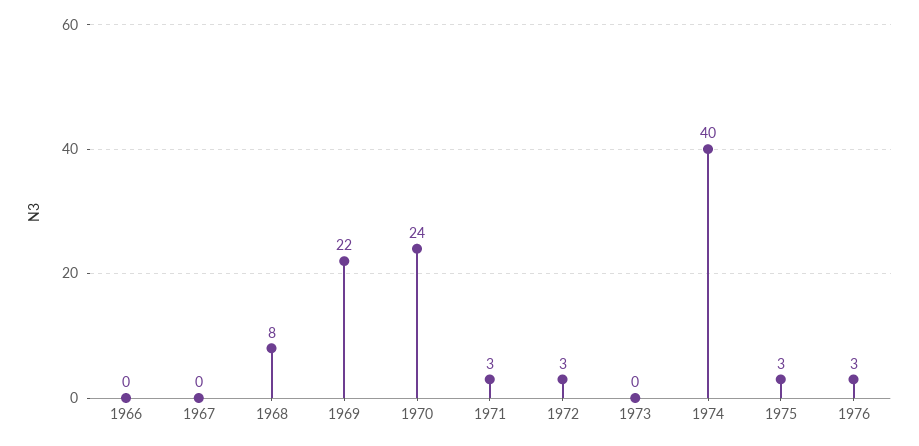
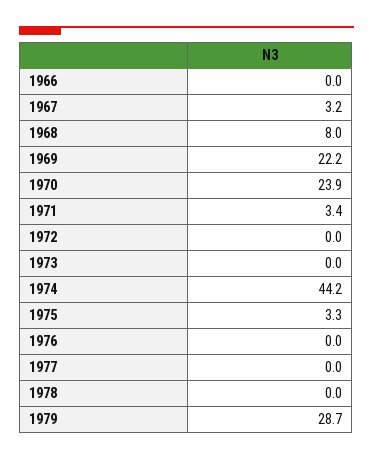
1967: 0 -> 3.2
1972: 3 -> 0
1974: 40 -> 44.2
1976: 3 -> 0
1977: none -> 0
1978: none -> 0
1979: none -> 28.7

